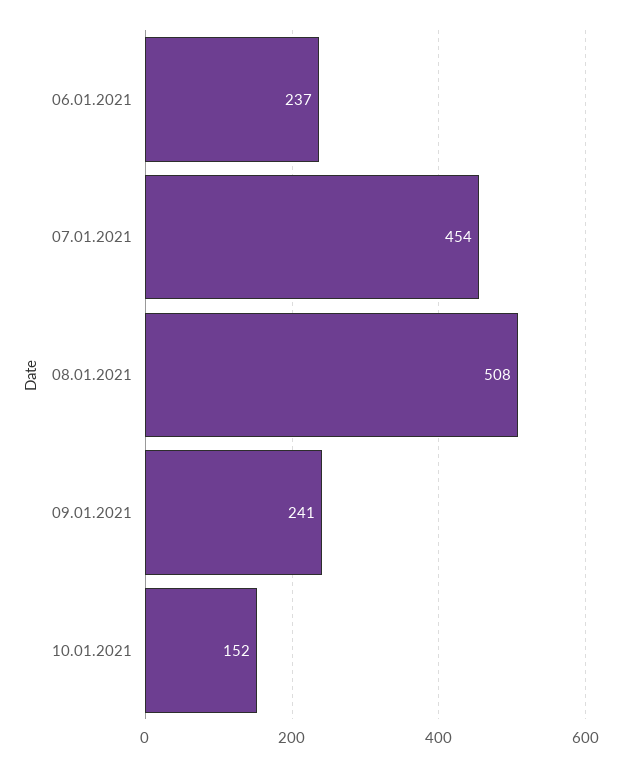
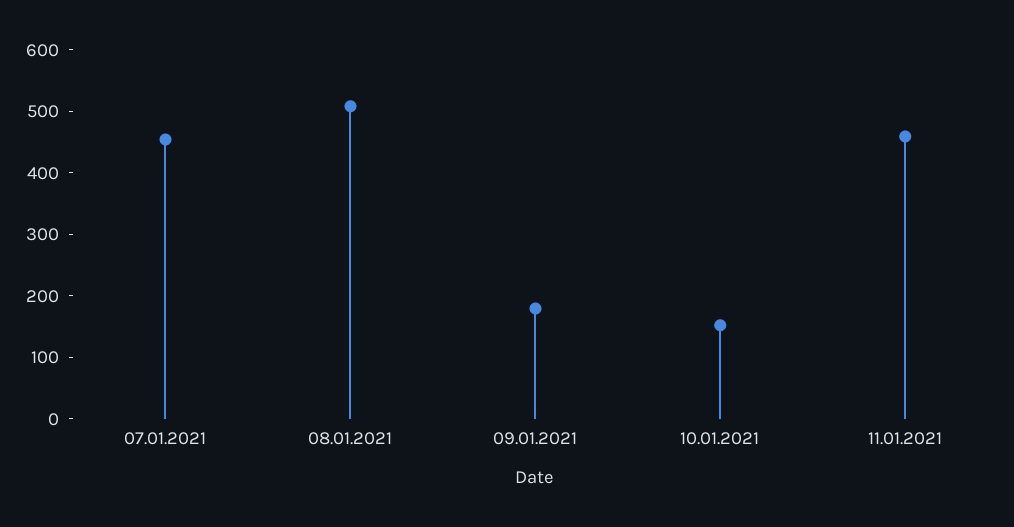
06.01.2021: 237 -> none
09.01.2021: 241 -> 180
11.01.2021: none -> 460

